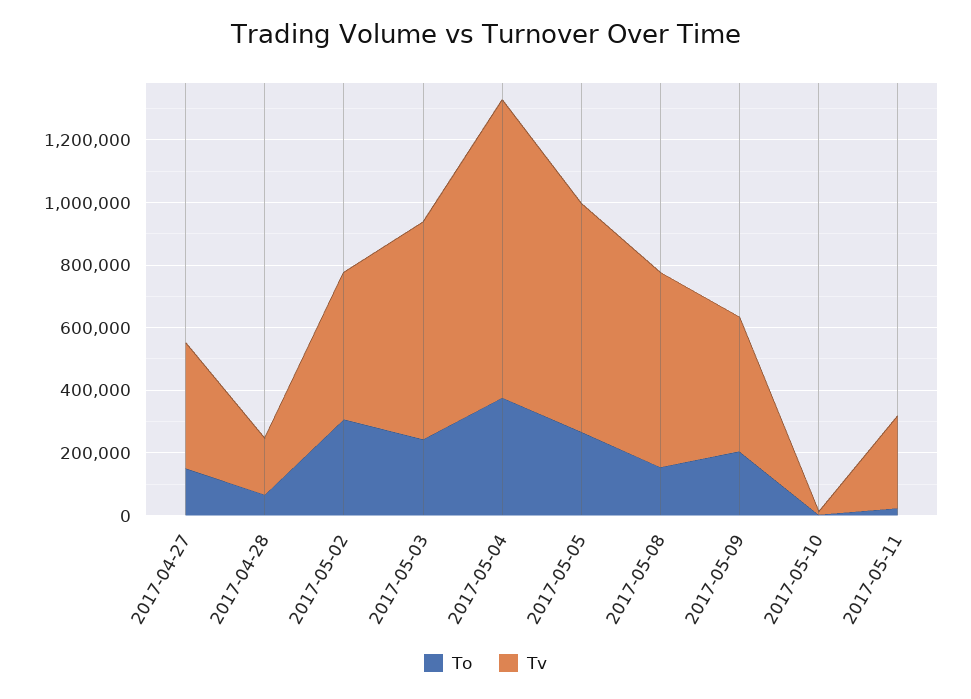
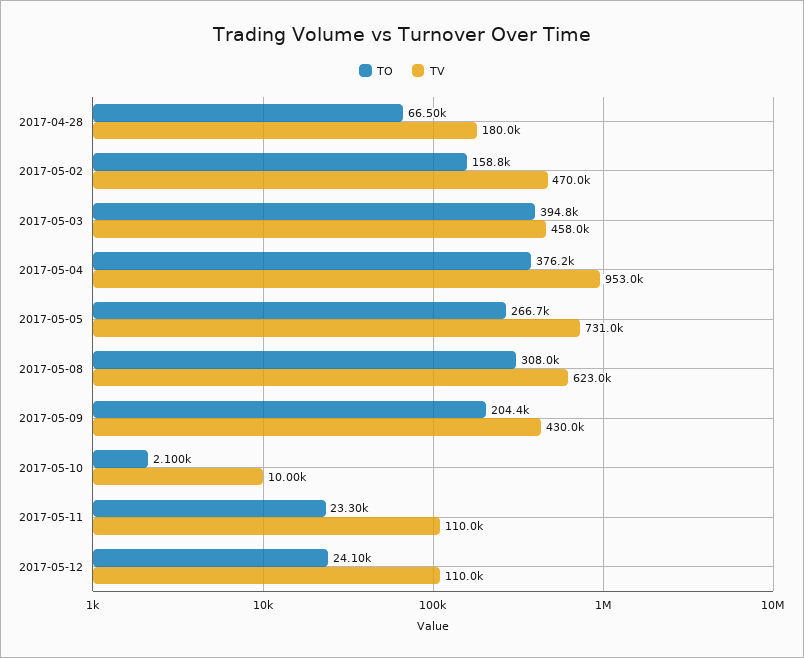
To, 2017-04-27: 150000 -> none
Tv, 2017-04-27: 400000 -> none
To, 2017-05-02: 300000 -> 158800
To, 2017-05-03: 250000 -> 394800
Tv, 2017-05-03: 700000 -> 458000
To, 2017-05-08: 150000 -> 308000
Tv, 2017-05-11: 300000 -> 110000
To, 2017-05-12: none -> 24100
Tv, 2017-05-12: none -> 110000

